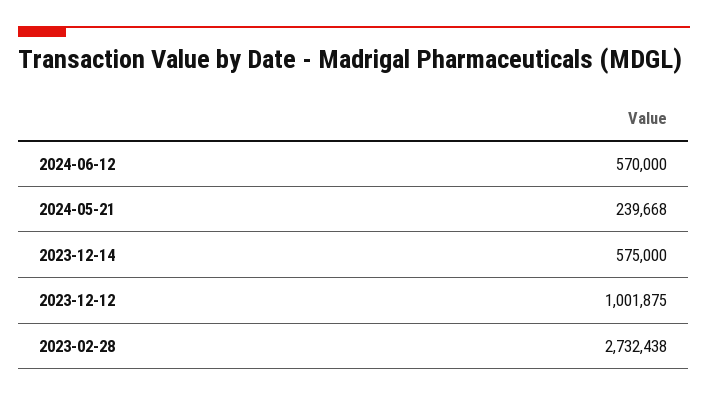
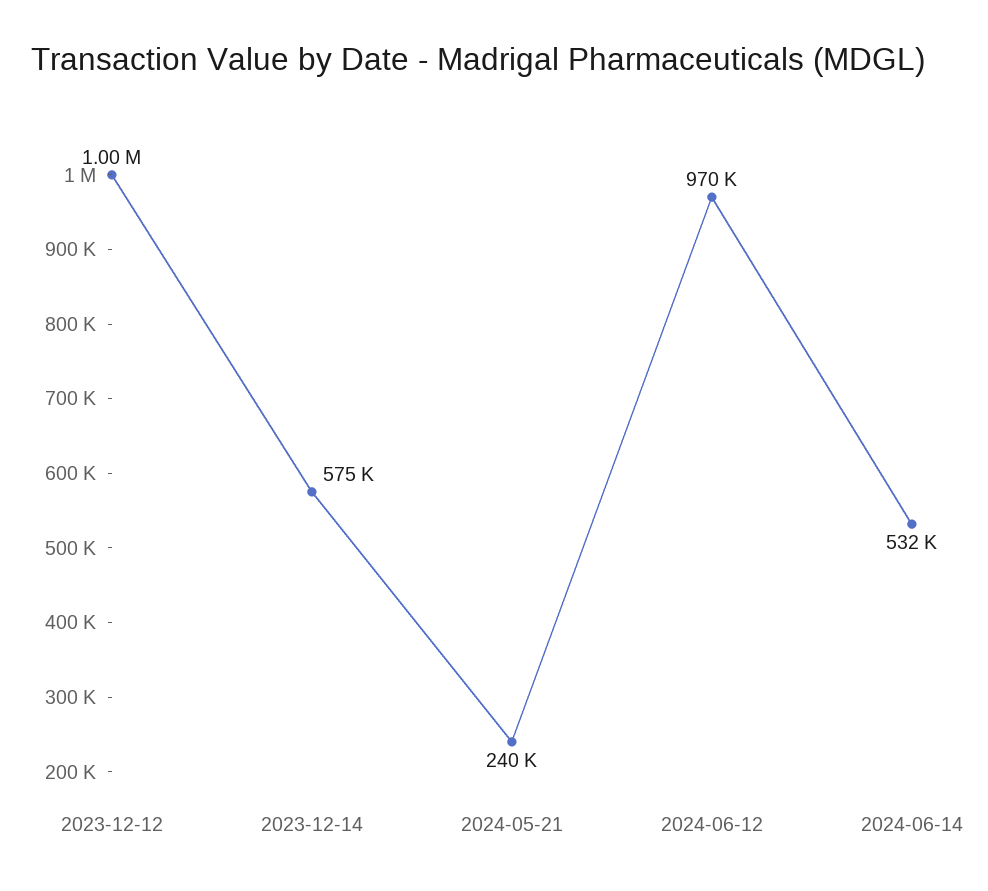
2024-06-12: 570000 -> 970000
2023-02-28: 2732438 -> none
2024-06-14: none -> 532000

